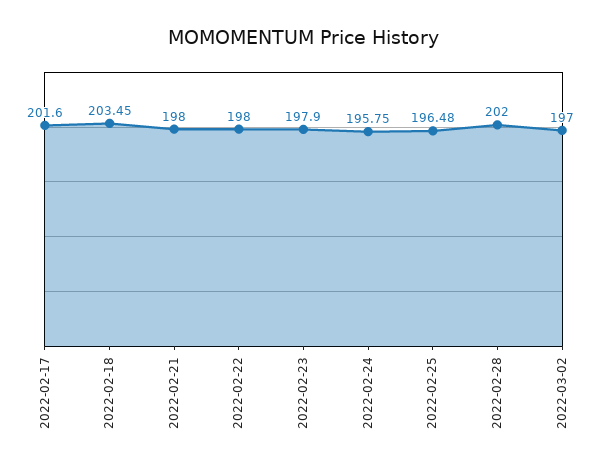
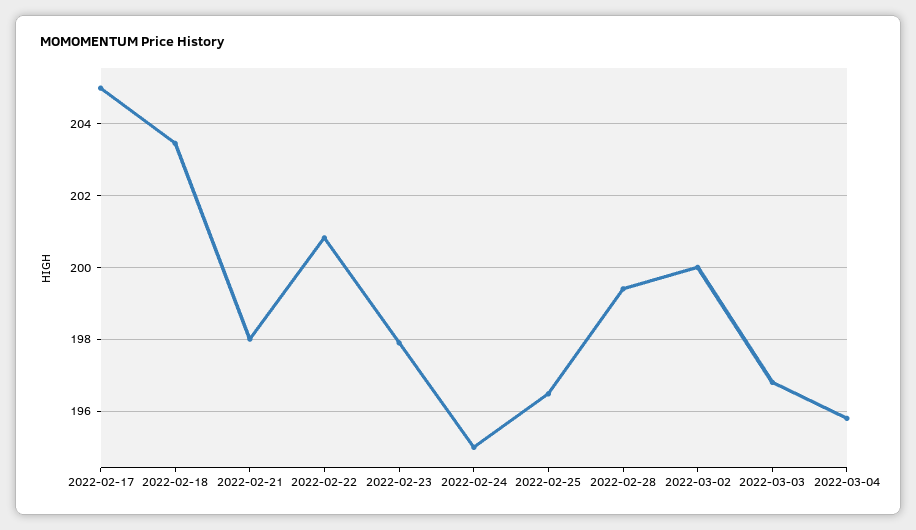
2022-02-17: 201.6 -> 205
2022-02-22: 198 -> 200.8
2022-02-24: 195.75 -> 195
2022-02-28: 202 -> 199.4
2022-03-02: 197 -> 200
2022-03-03: none -> 196.8
2022-03-04: none -> 195.8

